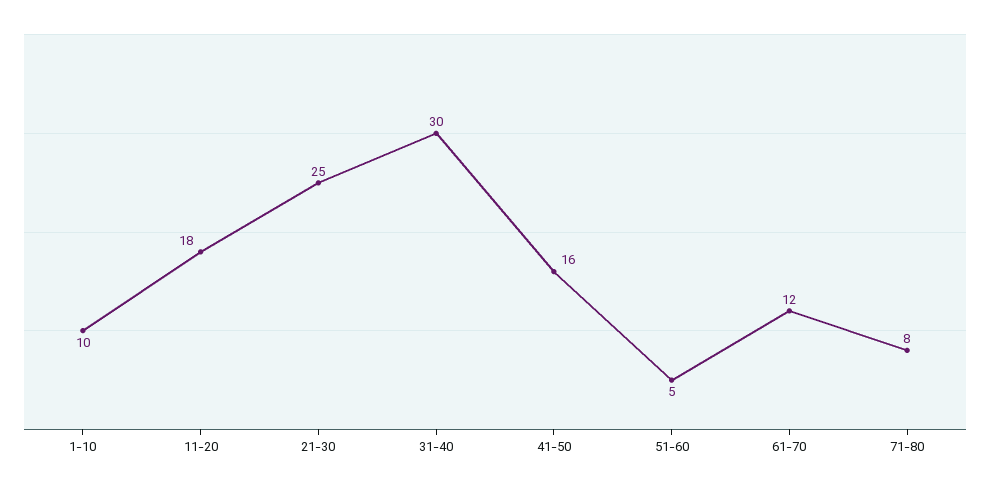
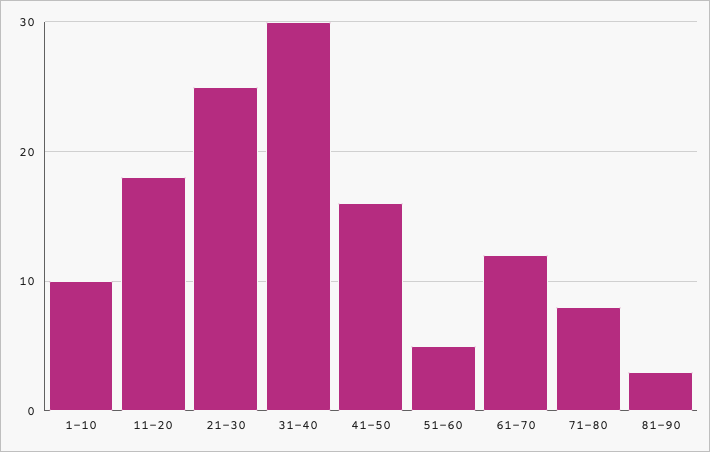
81-90: none -> 3

